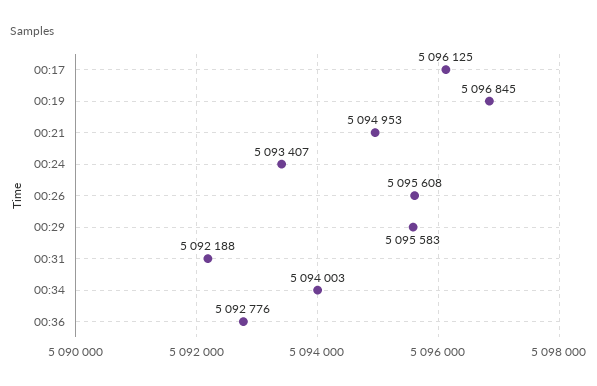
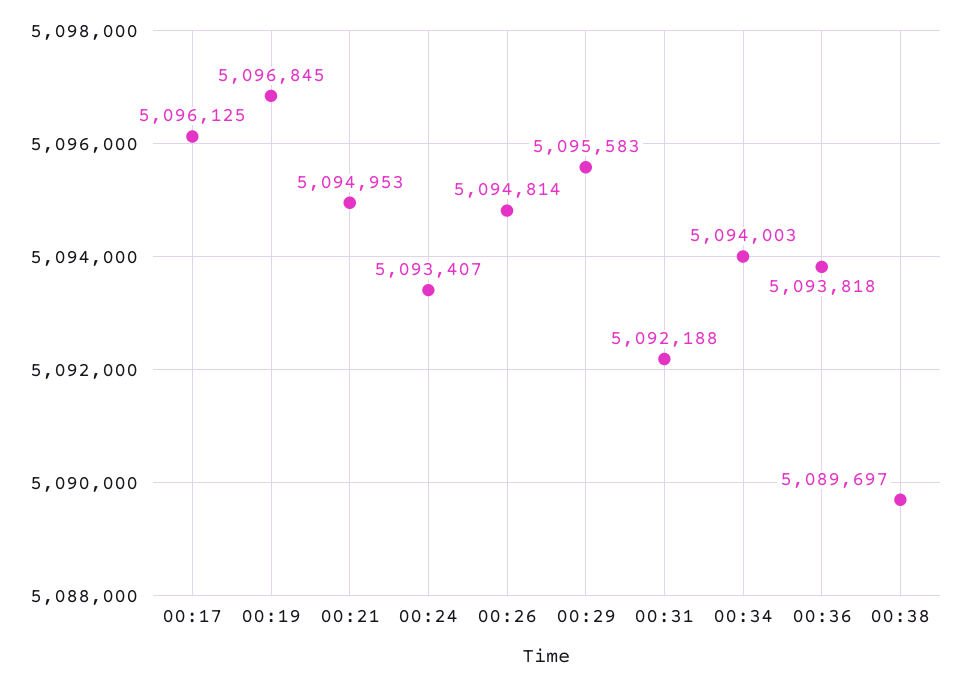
00:26: 5095608 -> 5094814
00:36: 5092776 -> 5093818
00:38: none -> 5089697

